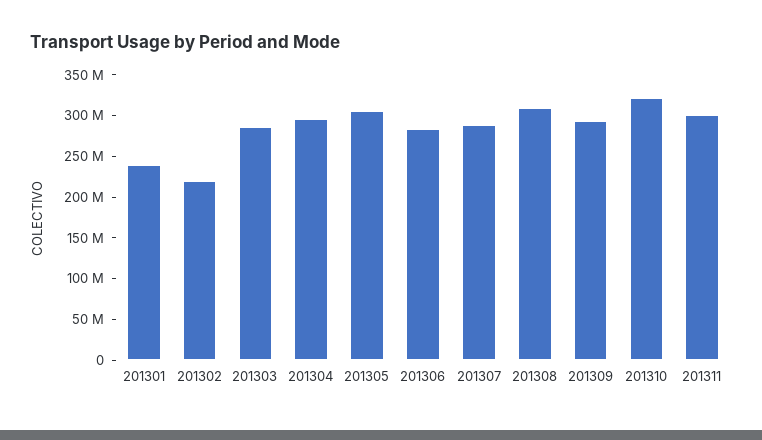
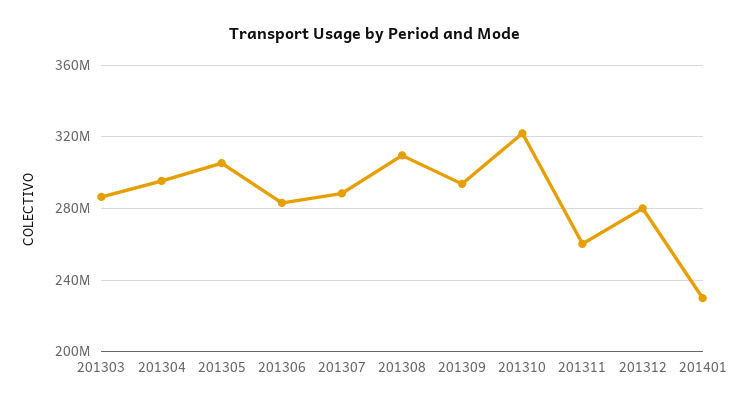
201301: 240000000 -> none
201302: 220000000 -> none
201311: 300000000 -> 260000000
201312: none -> 280000000
201401: none -> 230000000

